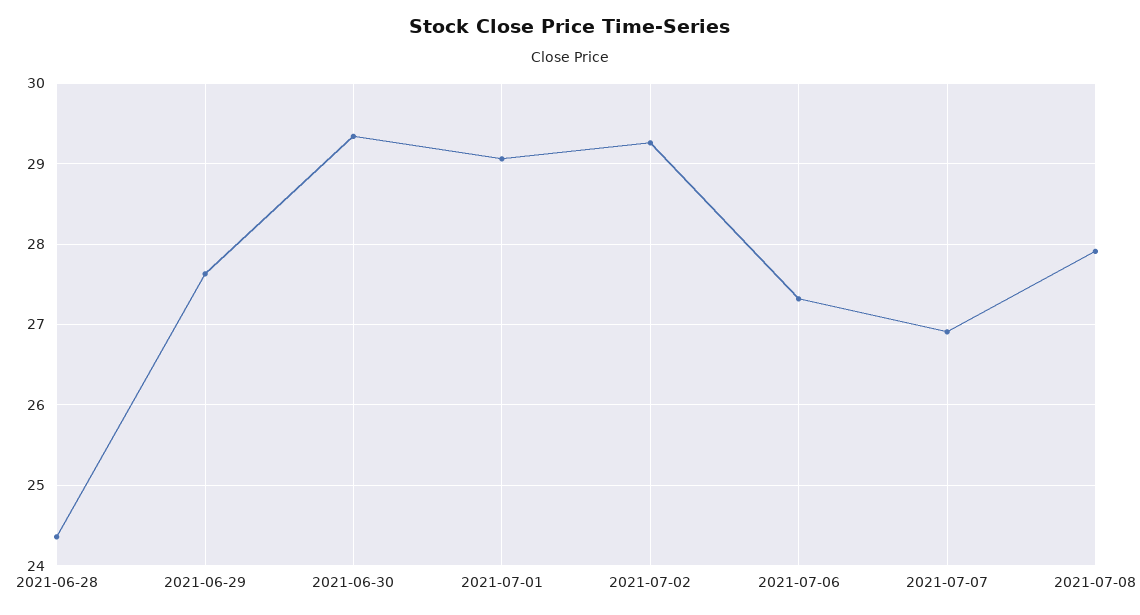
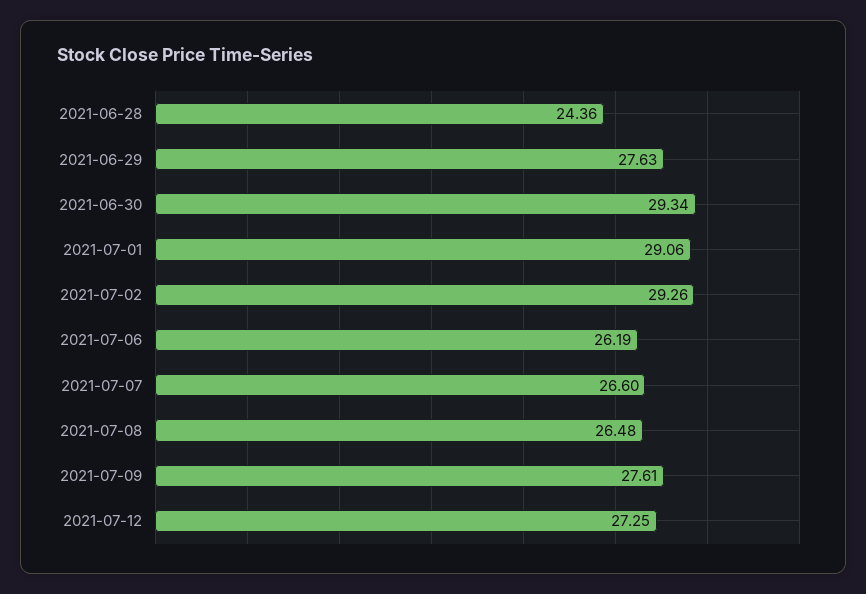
2021-07-06: 27.3 -> 26.19
2021-07-07: 26.9 -> 26.6
2021-07-08: 27.9 -> 26.48
2021-07-09: none -> 27.61
2021-07-12: none -> 27.25

